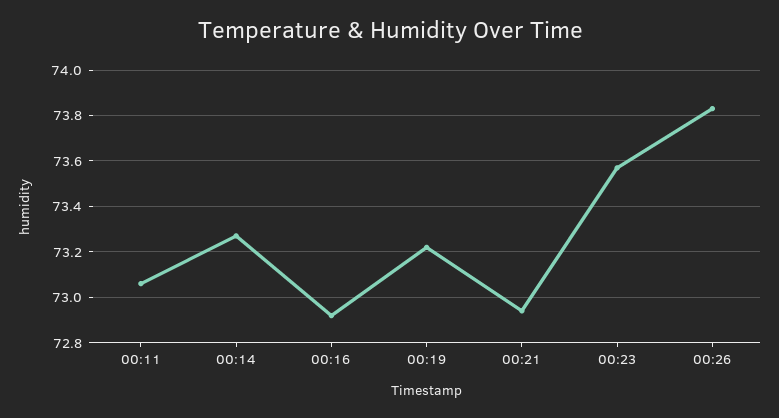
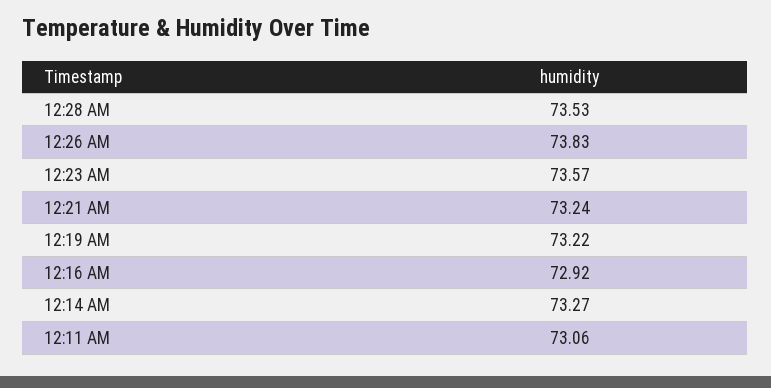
00:21: 72.95 -> 73.24
12:28 AM: none -> 73.53

